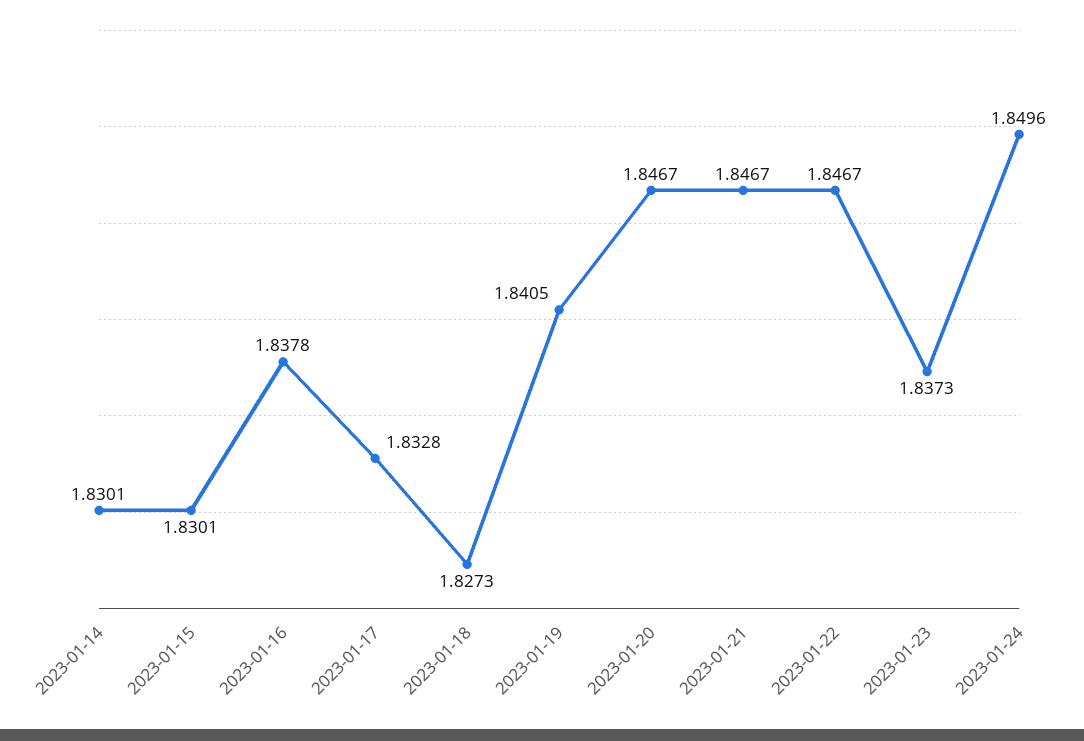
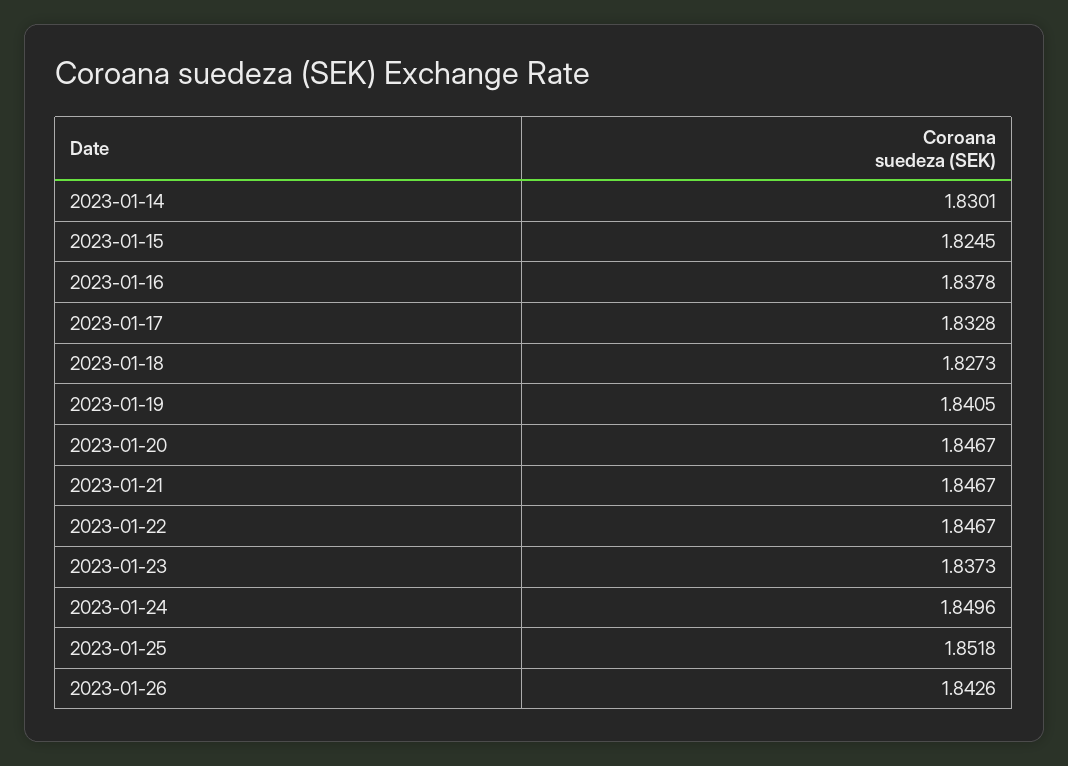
2023-01-15: 1.8301 -> 1.8245
2023-01-25: none -> 1.8518
2023-01-26: none -> 1.8426

